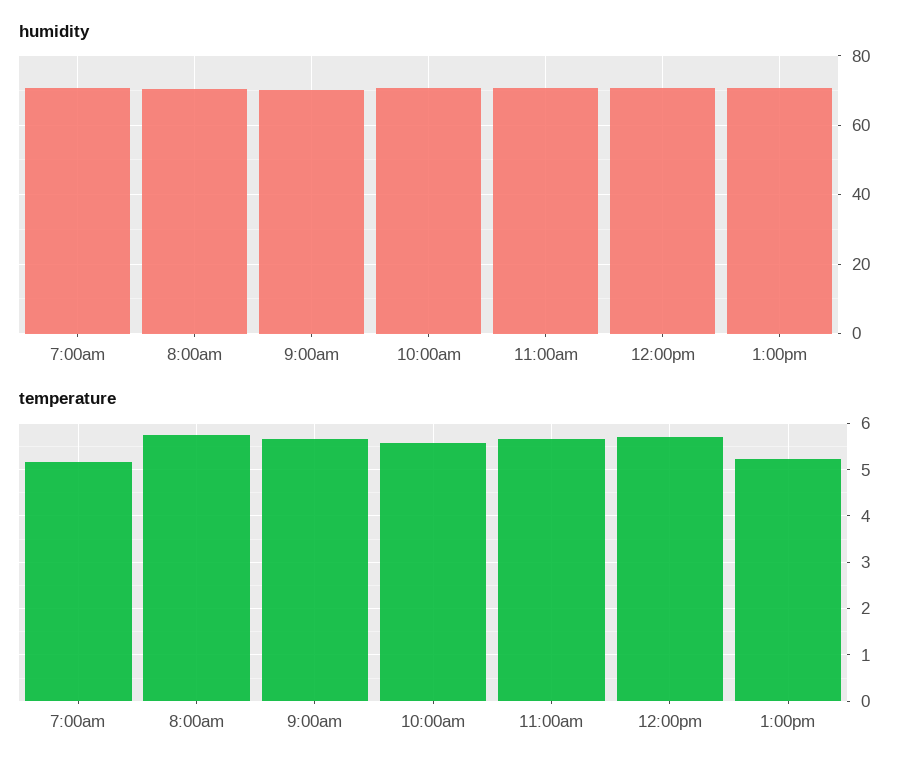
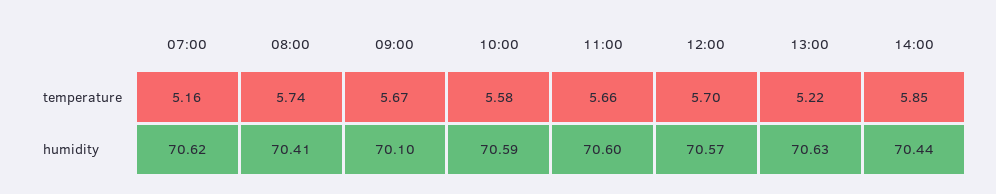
temperature, 14:00: none -> 5.85
humidity, 14:00: none -> 70.44

